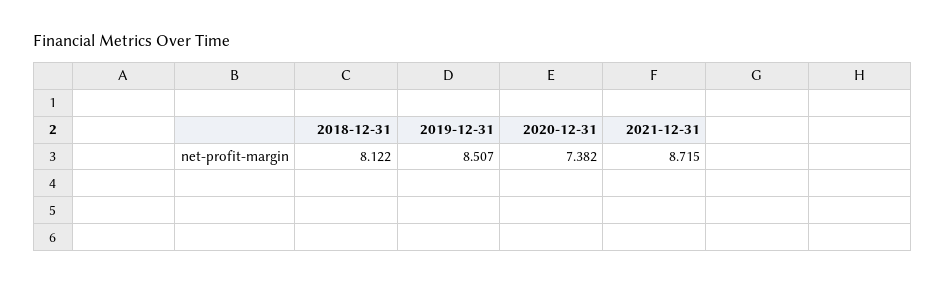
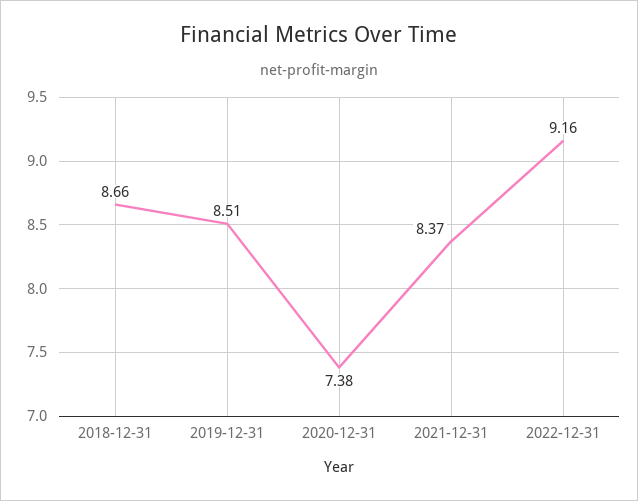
2018-12-31: 8.122 -> 8.66
2021-12-31: 8.715 -> 8.37
2022-12-31: none -> 9.16

